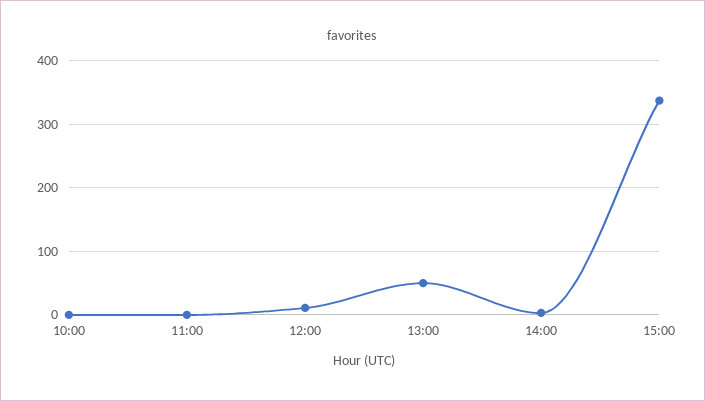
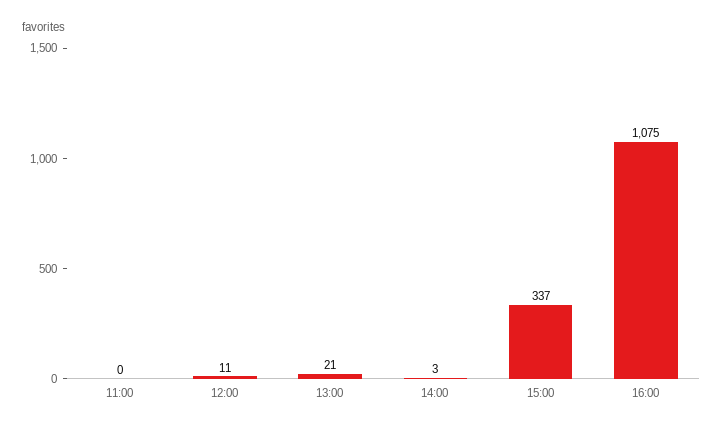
10:00: 0 -> none
13:00: 50 -> 21
16:00: none -> 1075

